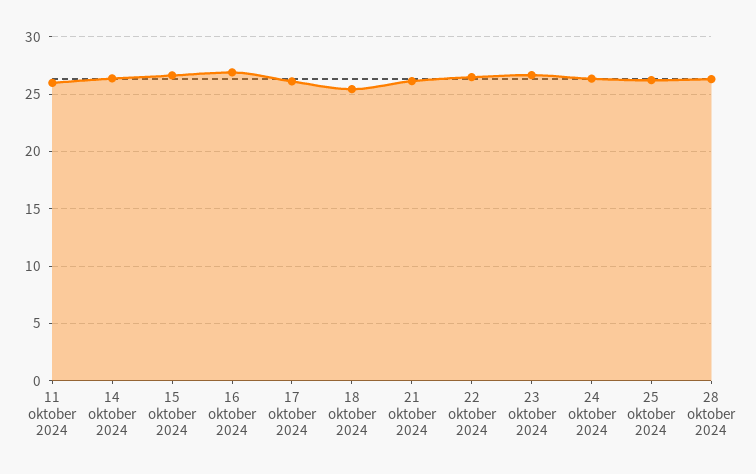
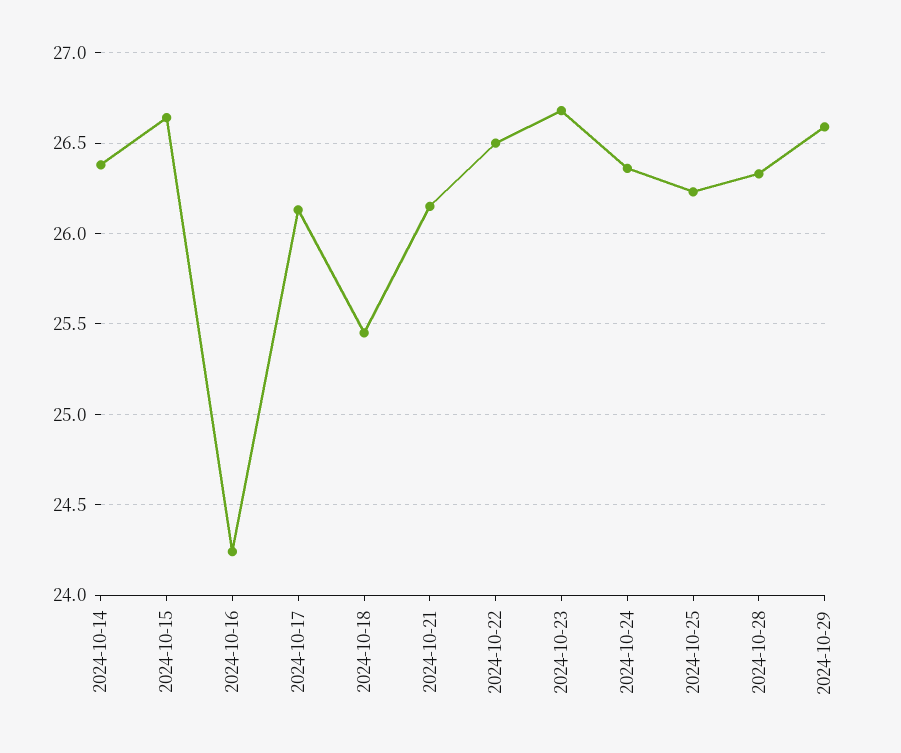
11 oktober 2024: 26 -> none
16 oktober 2024: 27 -> 24.25
2024-10-29: none -> 26.6

